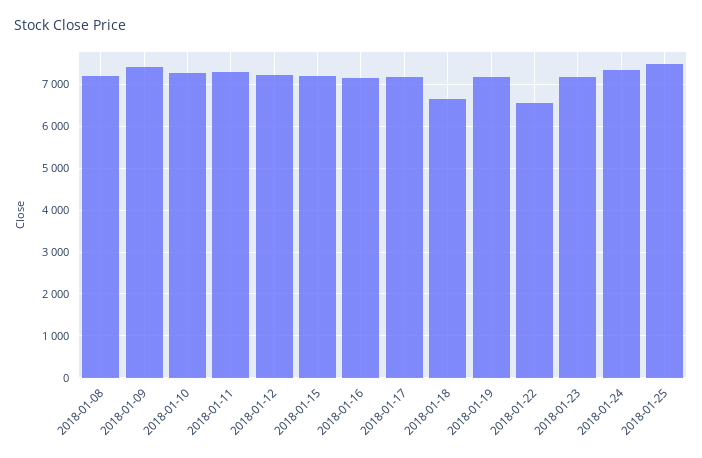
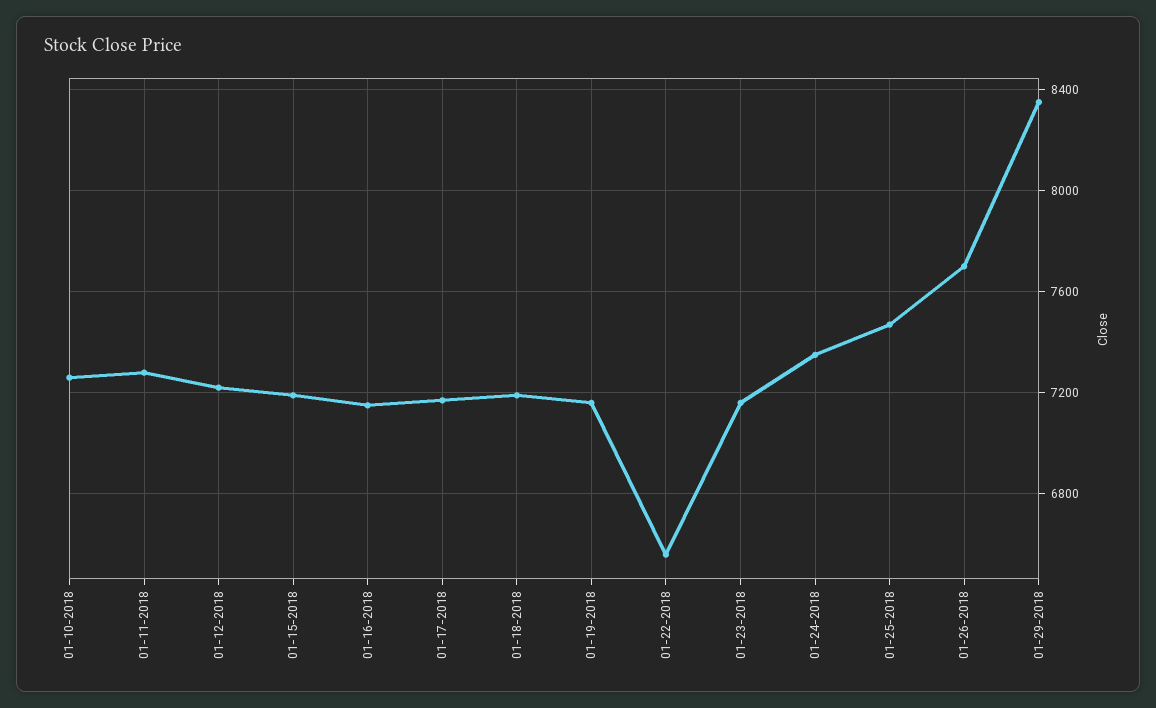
2018-01-08: 7200 -> none
2018-01-09: 7400 -> none
2018-01-18: 6600 -> 7200
01-26-2018: none -> 7700
01-29-2018: none -> 8350

